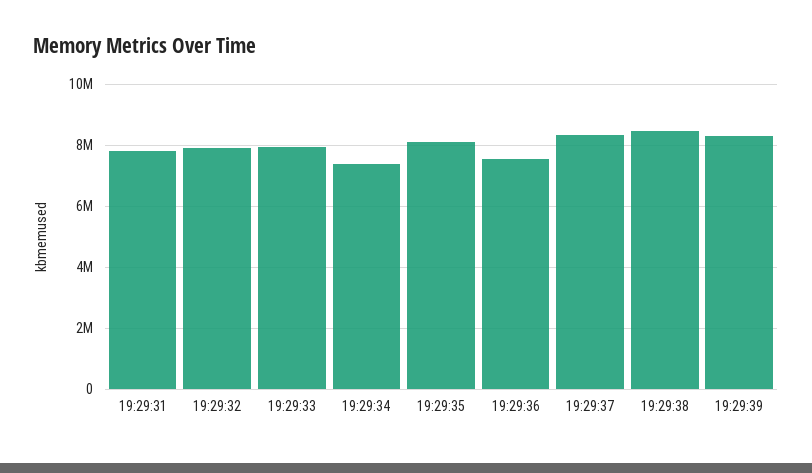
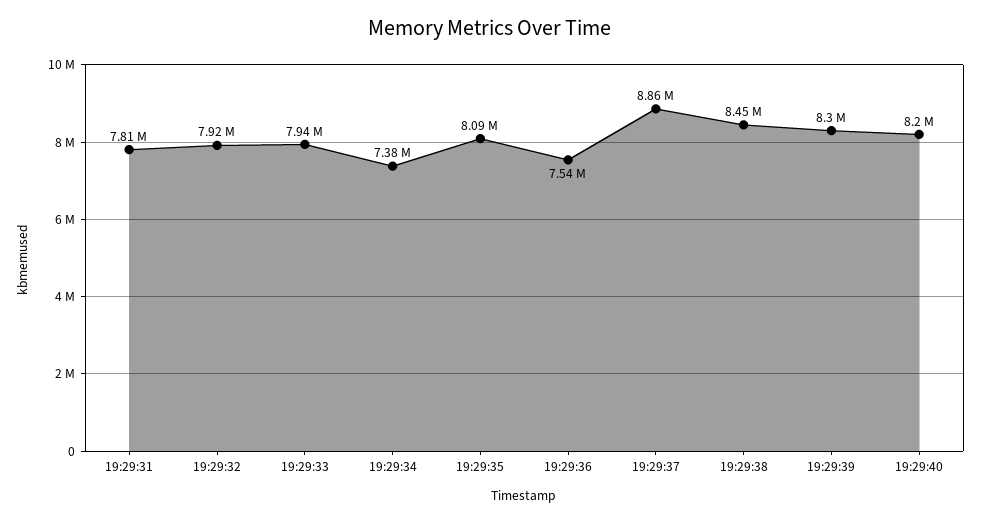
19:29:37: 8400000 -> 8860000
19:29:40: none -> 8200000

